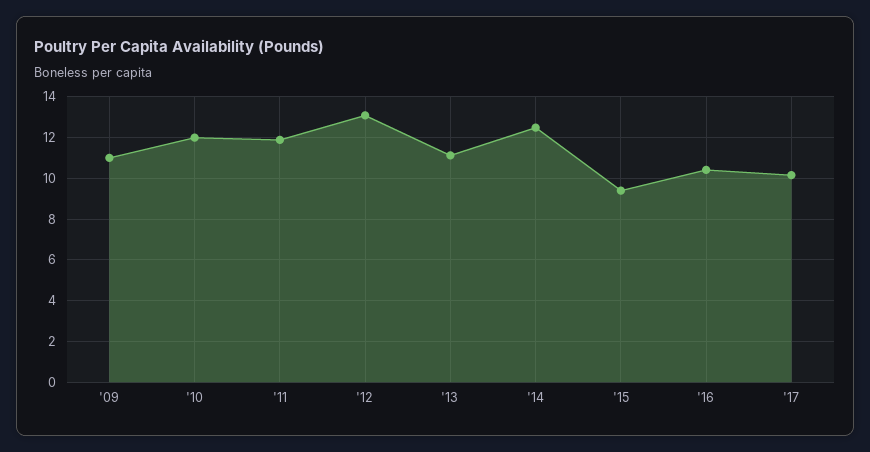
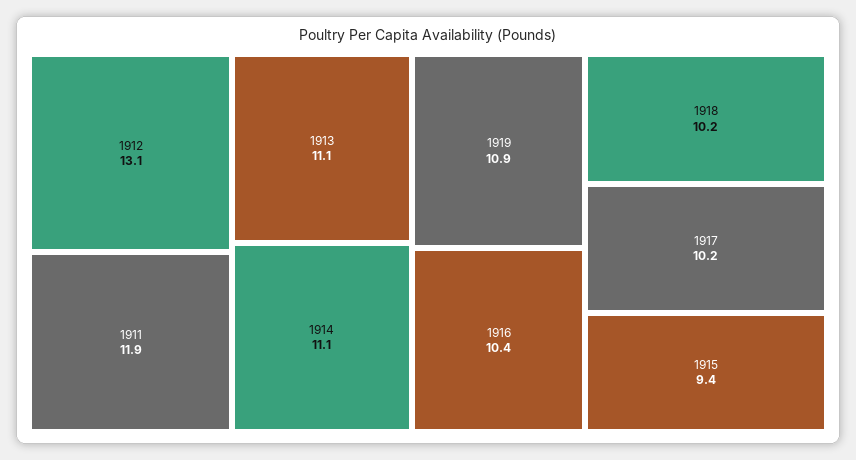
'09: 11 -> none
'10: 12 -> none
'14: 12.5 -> 11.1
1919: none -> 10.9
1918: none -> 10.2

